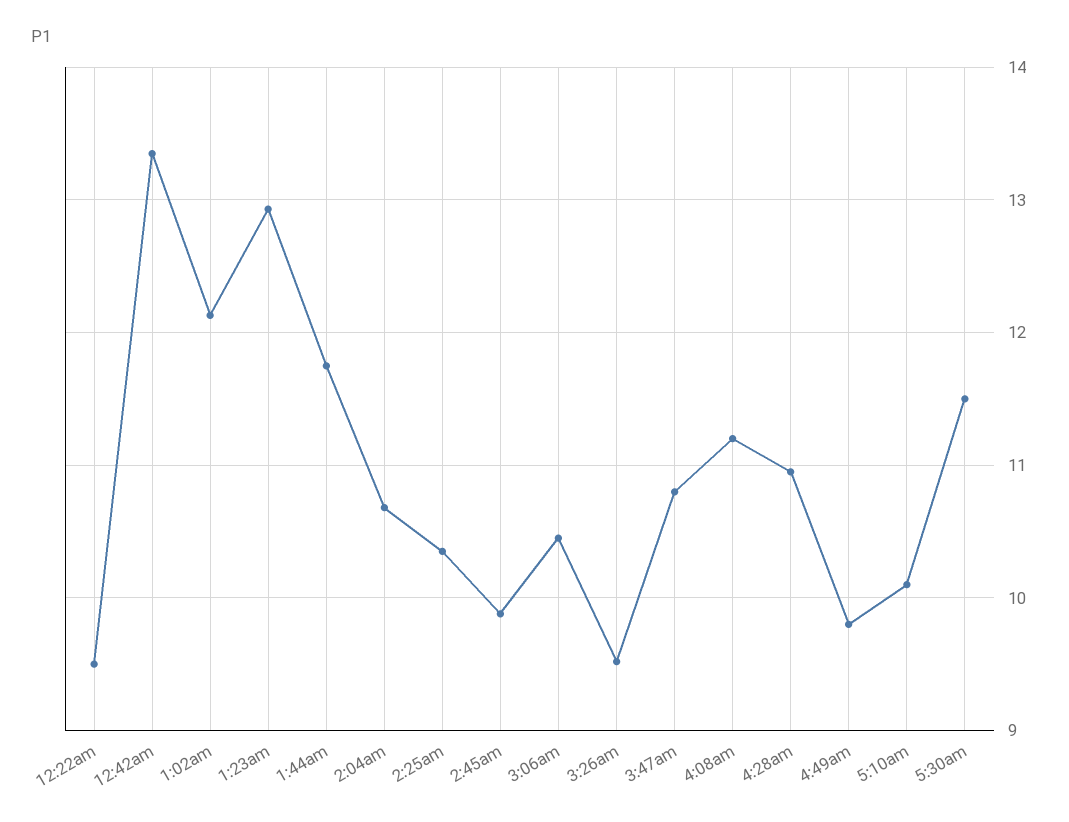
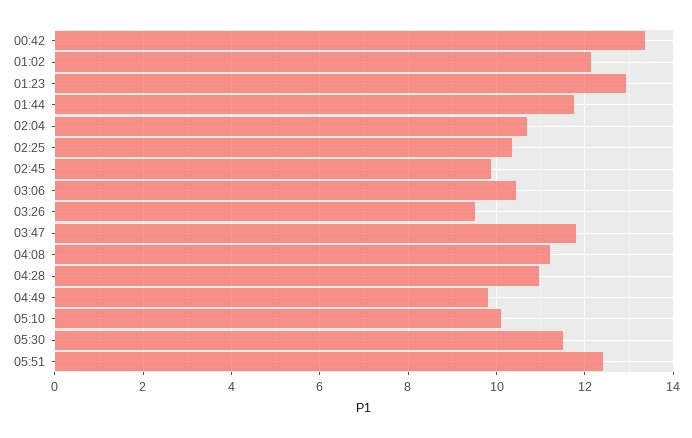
12:22am: 9.5 -> none
3:47am: 10.8 -> 11.8
05:51: none -> 12.4

